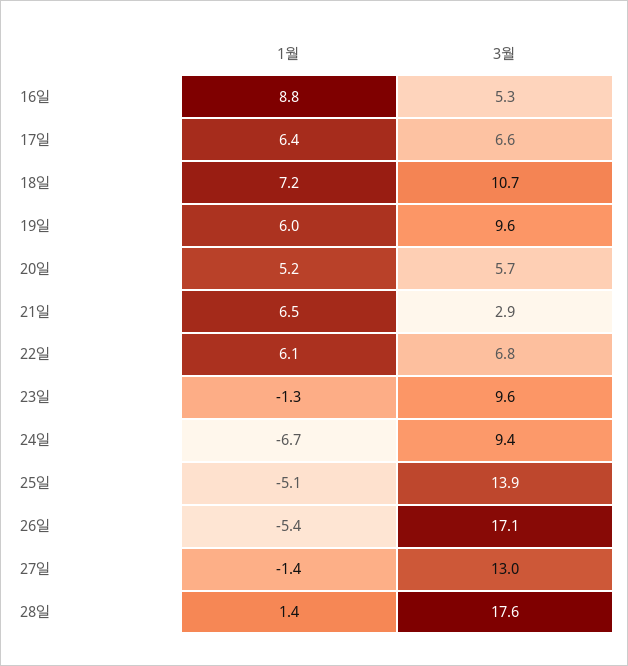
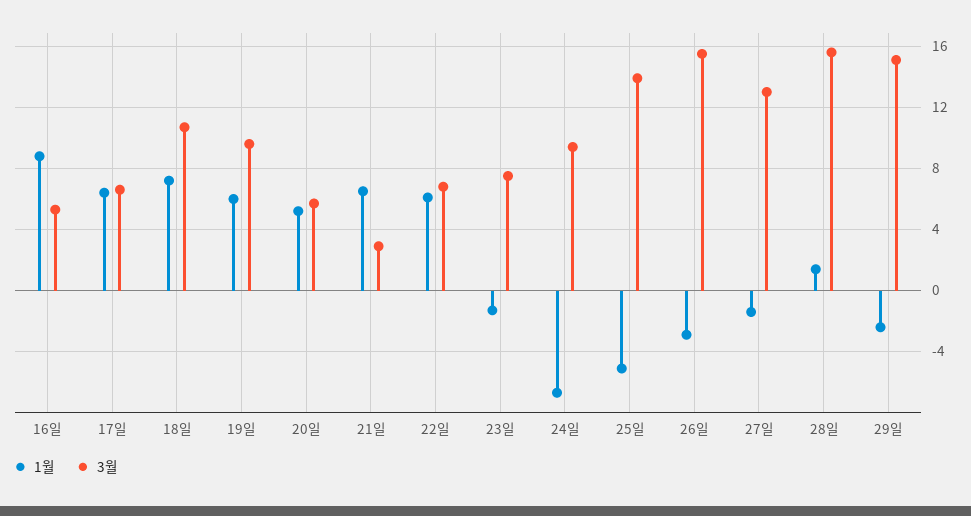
3월, 23일: 9.6 -> 7.5
1월, 26일: -5.4 -> -3
3월, 26일: 17.1 -> 15.5
3월, 28일: 17.6 -> 15.5
1월, 29일: none -> -2.5
3월, 29일: none -> 15

